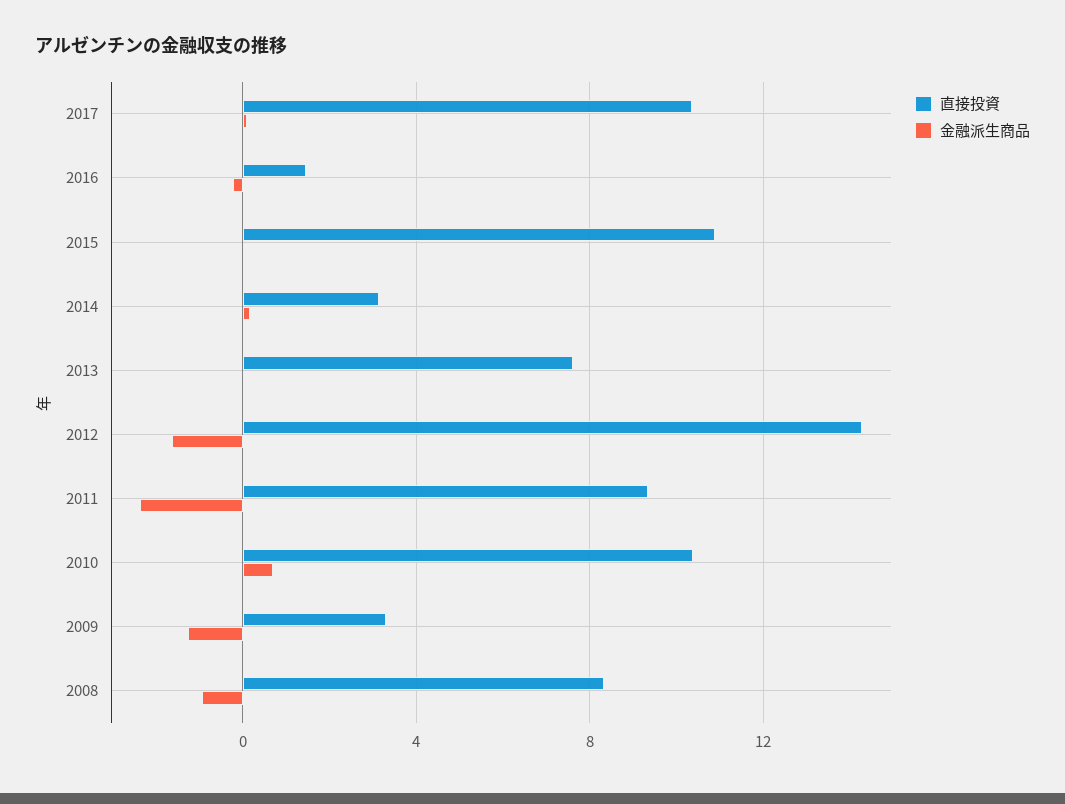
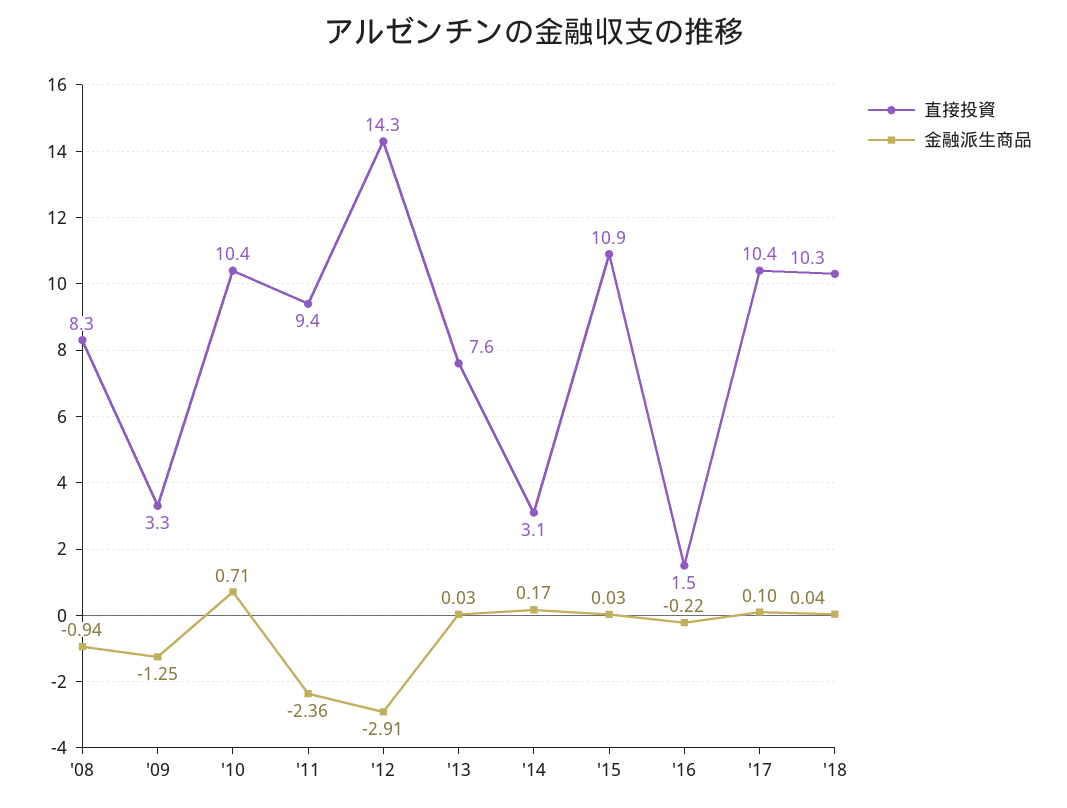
金融派生商品, 2012: -1.5 -> -2.91
直接投資, '18: none -> 10.3
金融派生商品, '18: none -> 0.04

